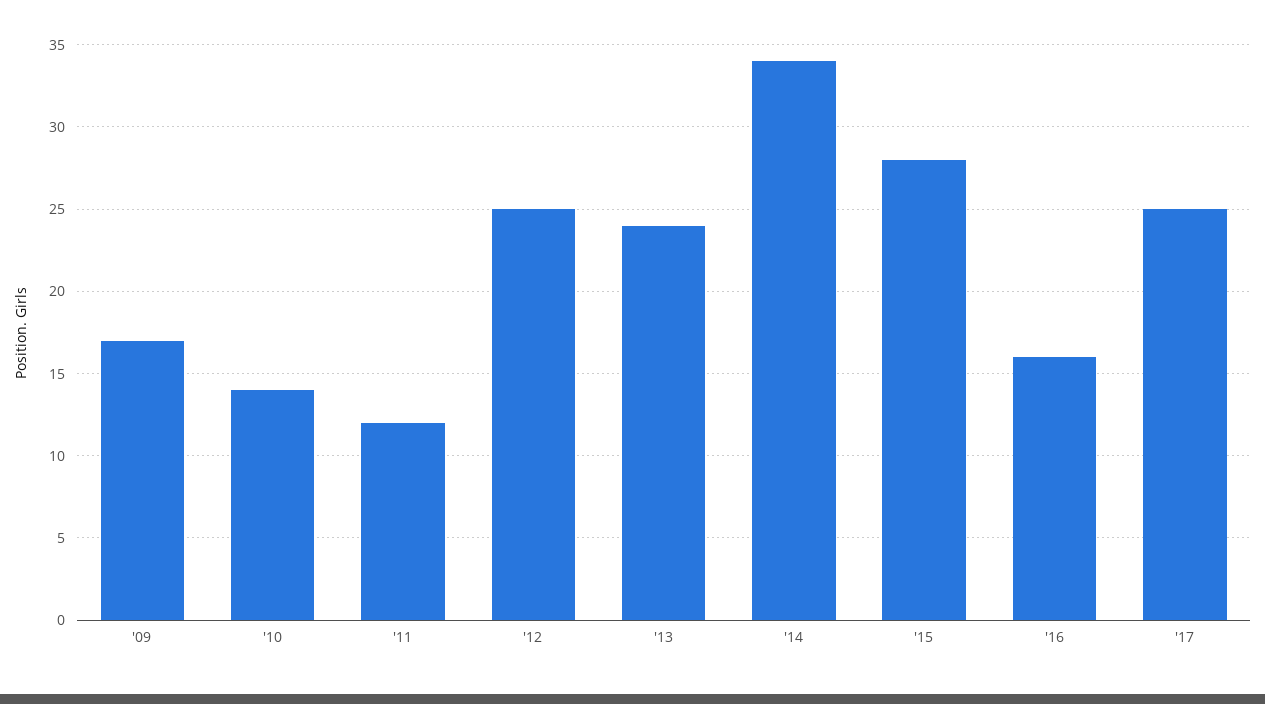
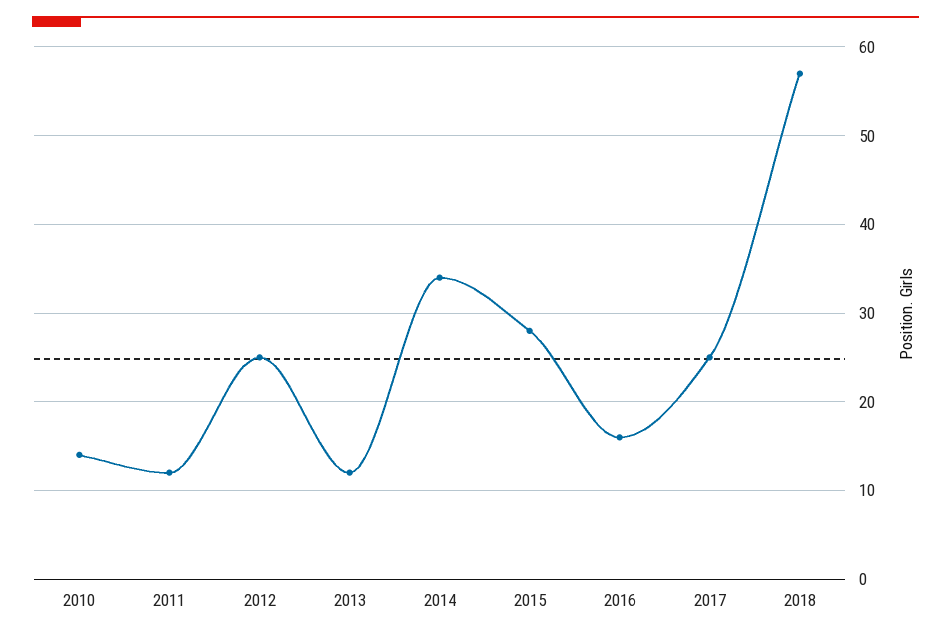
'09: 17 -> none
'13: 24 -> 12
2018: none -> 57

